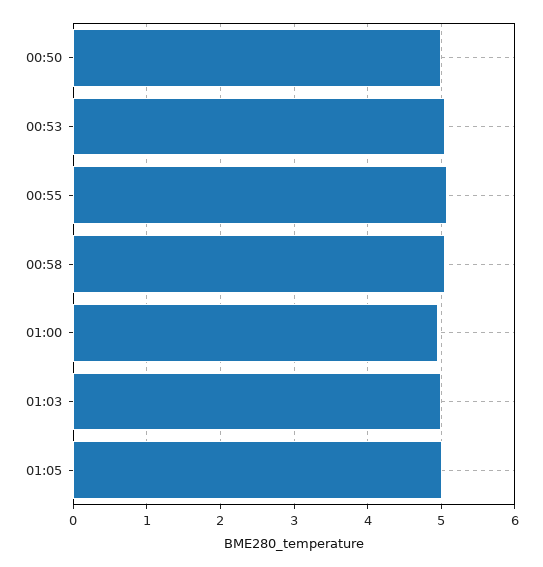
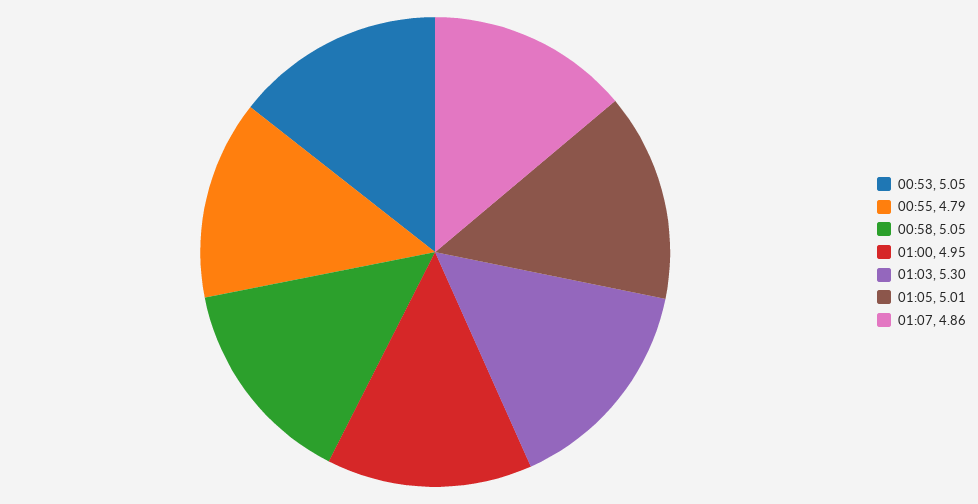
00:50: 5 -> none
00:55: 5.1 -> 4.79
01:03: 5 -> 5.3
01:07: none -> 4.86

